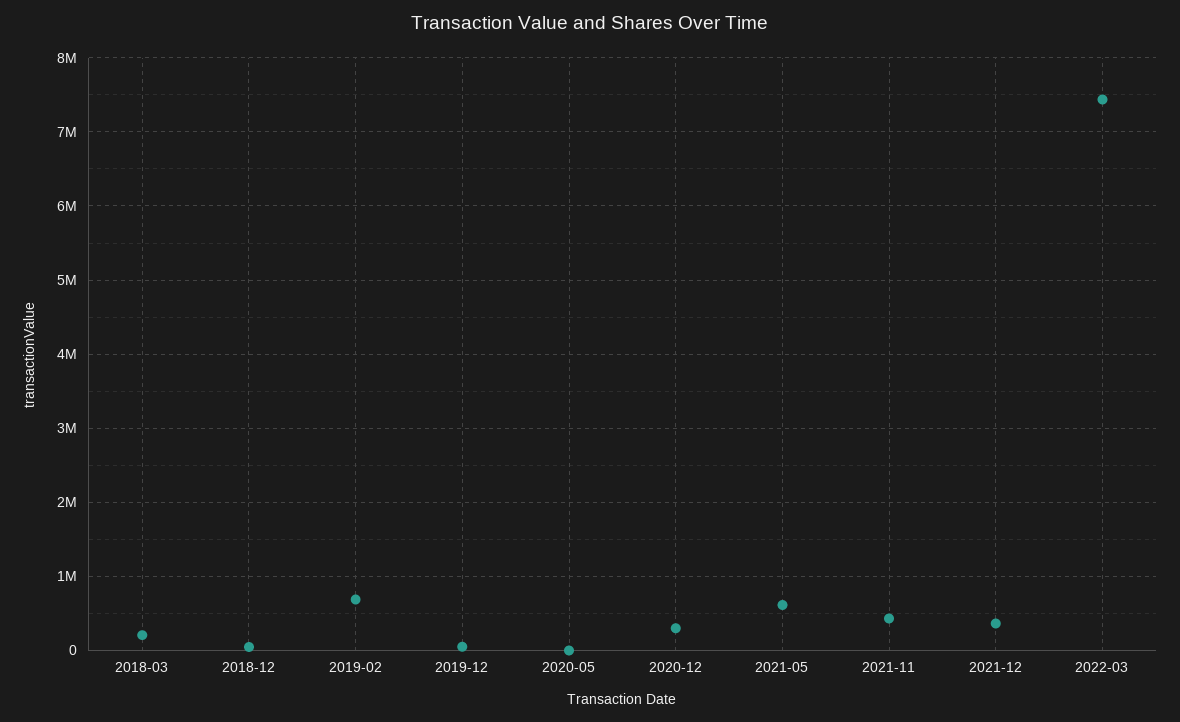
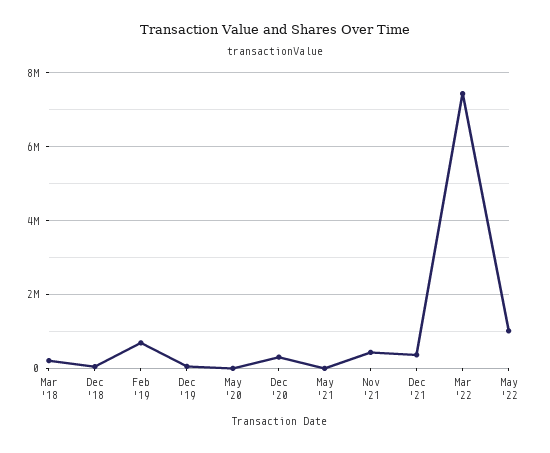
2021-05: 600000 -> 0
May '22: none -> 1000000

